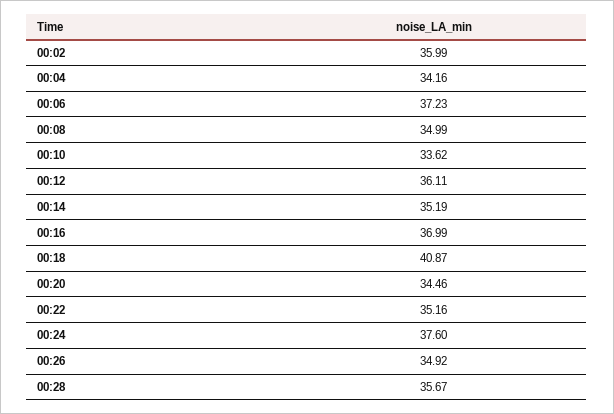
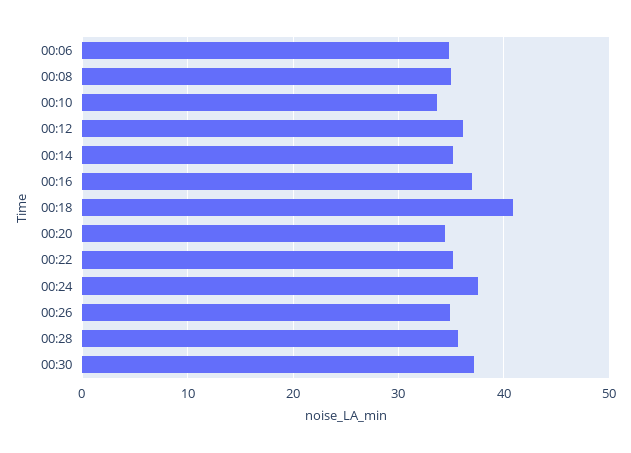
00:02: 35.99 -> none
00:04: 34.16 -> none
00:06: 37.23 -> 35
00:30: none -> 37

